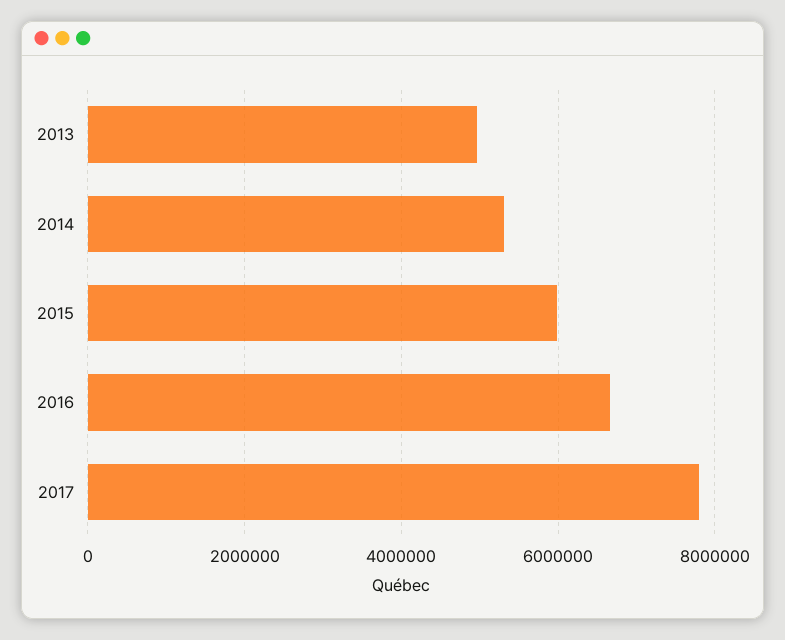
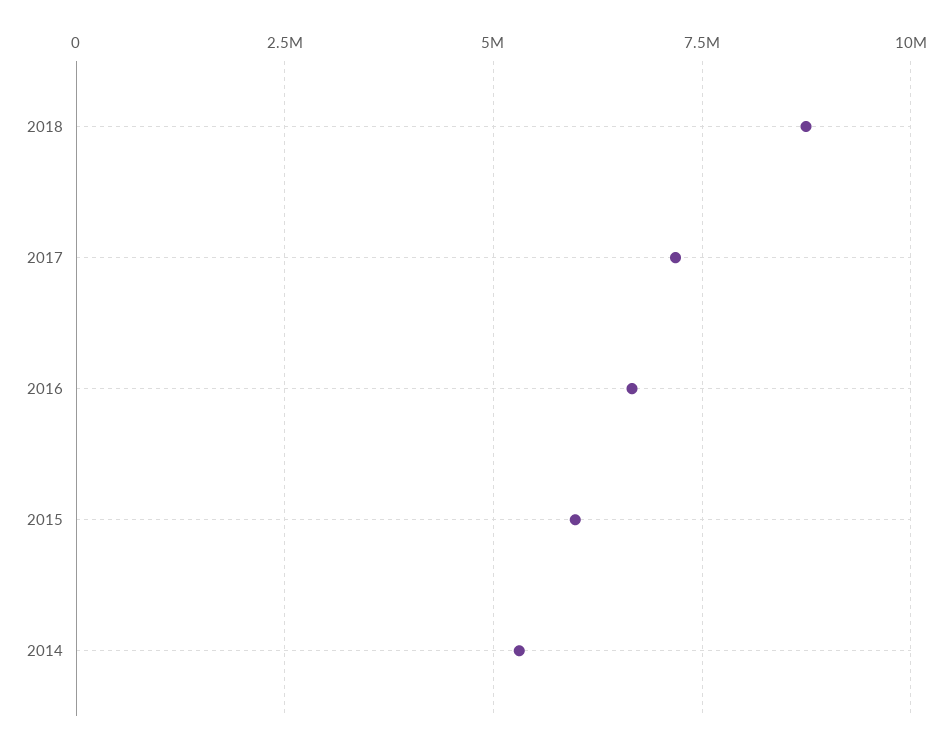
2013: 5000000 -> none
2017: 7800000 -> 7250000
2018: none -> 8750000

